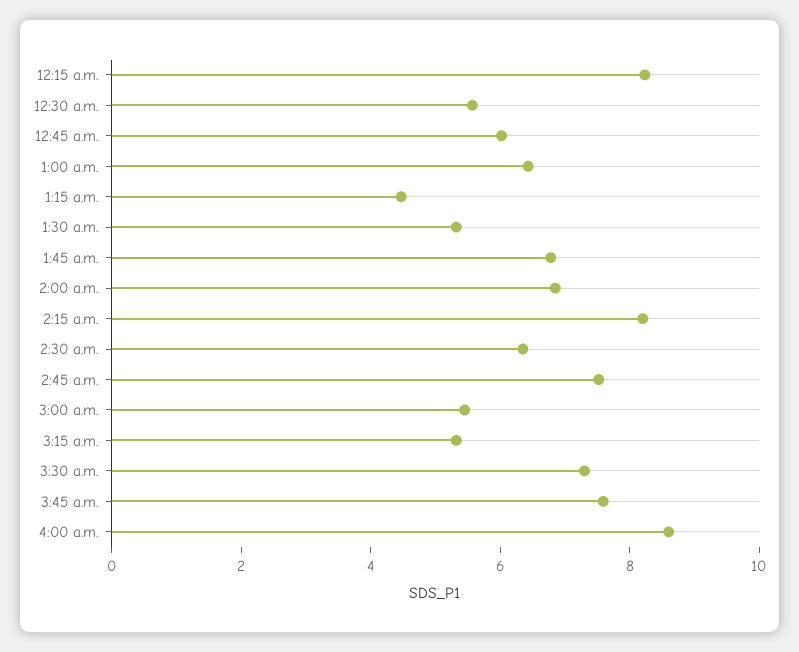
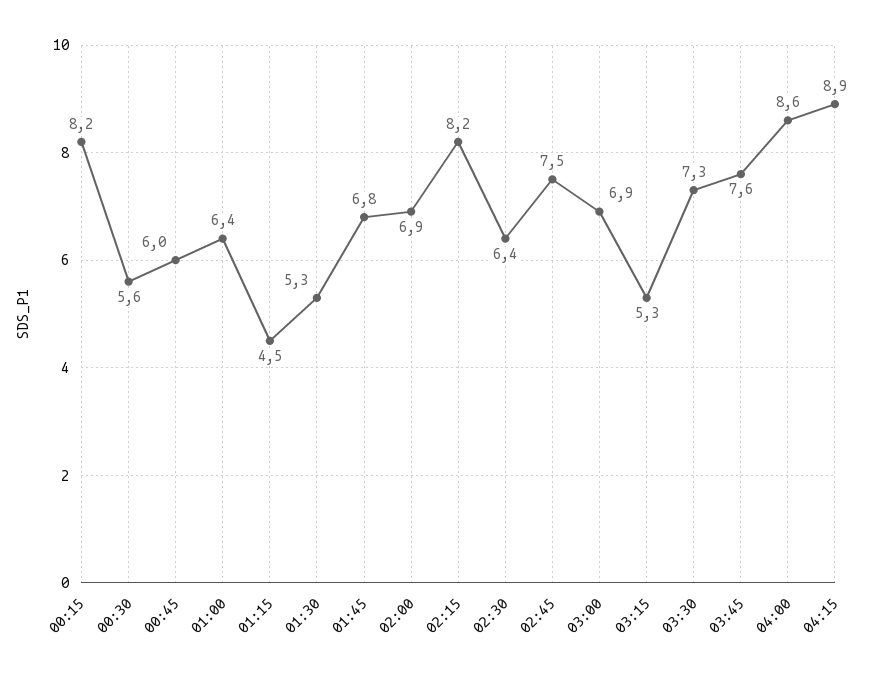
3:00 a.m.: 5.5 -> 6.9
04:15: none -> 8.9

